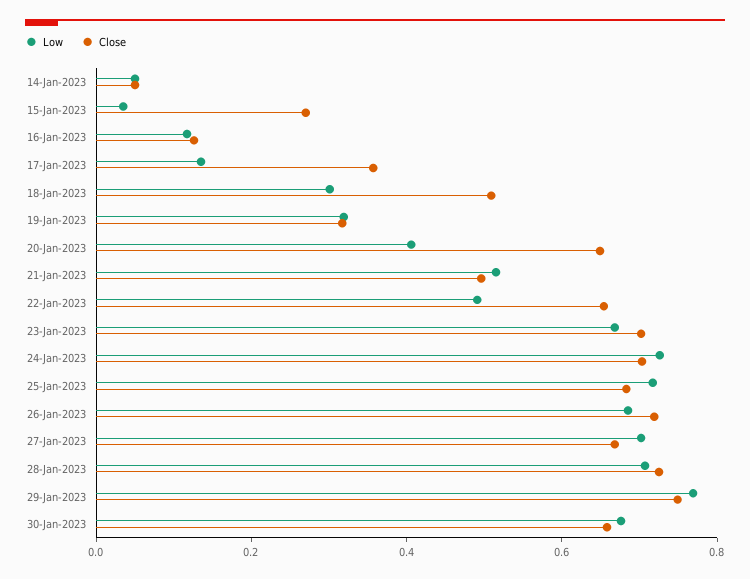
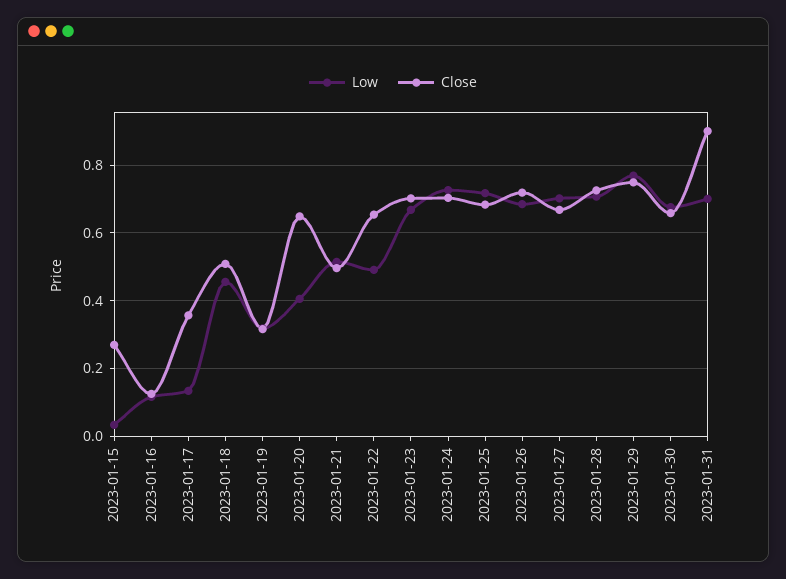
Low, 14-Jan-2023: 0.05 -> none
Close, 14-Jan-2023: 0.05 -> none
Low, 18-Jan-2023: 0.3 -> 0.46
Low, 2023-01-31: none -> 0.7
Close, 2023-01-31: none -> 0.9

